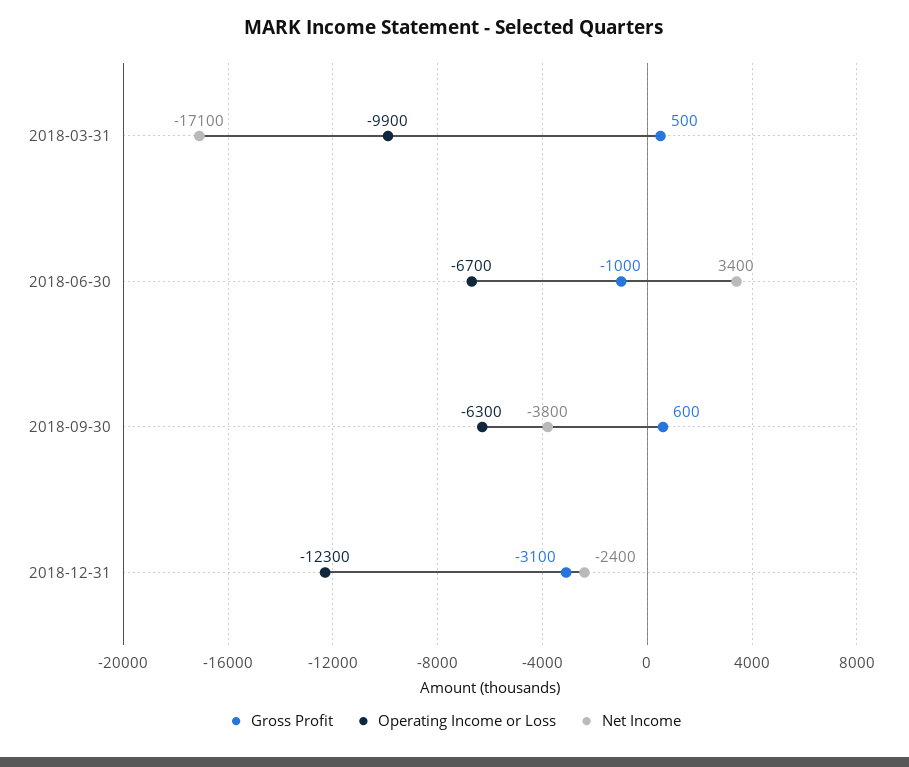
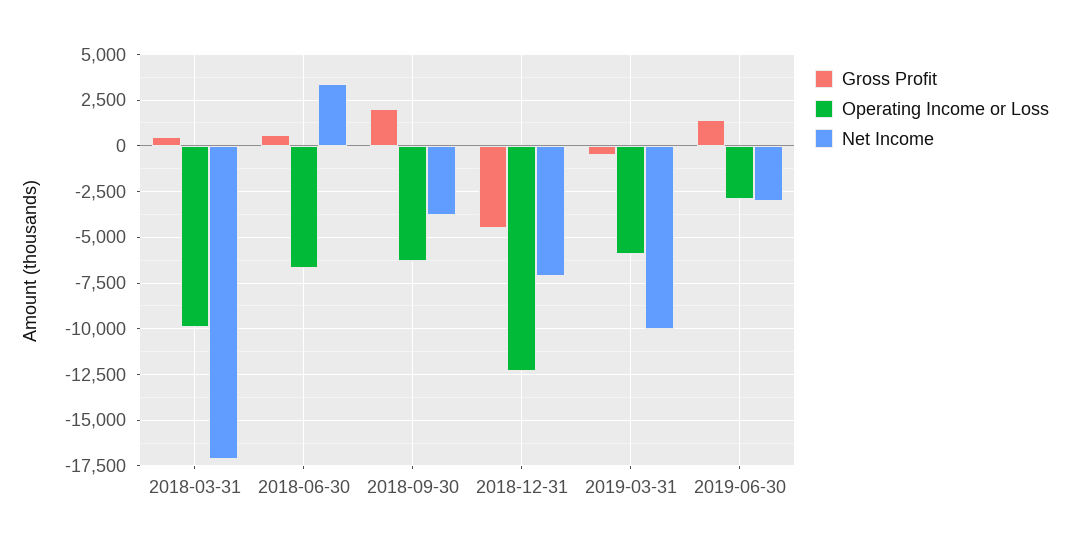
Gross Profit, 2018-06-30: -1000 -> 500
Gross Profit, 2018-09-30: 600 -> 2000
Gross Profit, 2018-12-31: -3100 -> -4500
Net Income, 2018-12-31: -2400 -> -7000
Gross Profit, 2019-03-31: none -> -500
Operating Income or Loss, 2019-03-31: none -> -6000
Net Income, 2019-03-31: none -> -10000
Gross Profit, 2019-06-30: none -> 1500
Operating Income or Loss, 2019-06-30: none -> -3000
Net Income, 2019-06-30: none -> -3000

